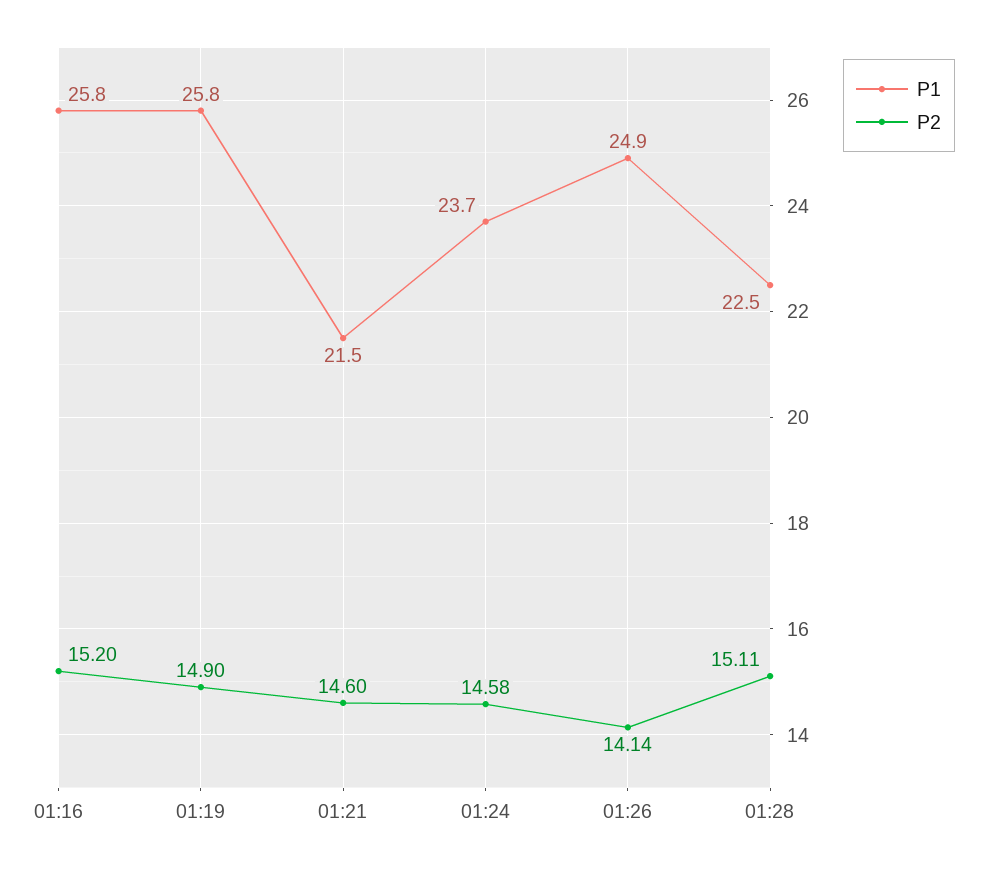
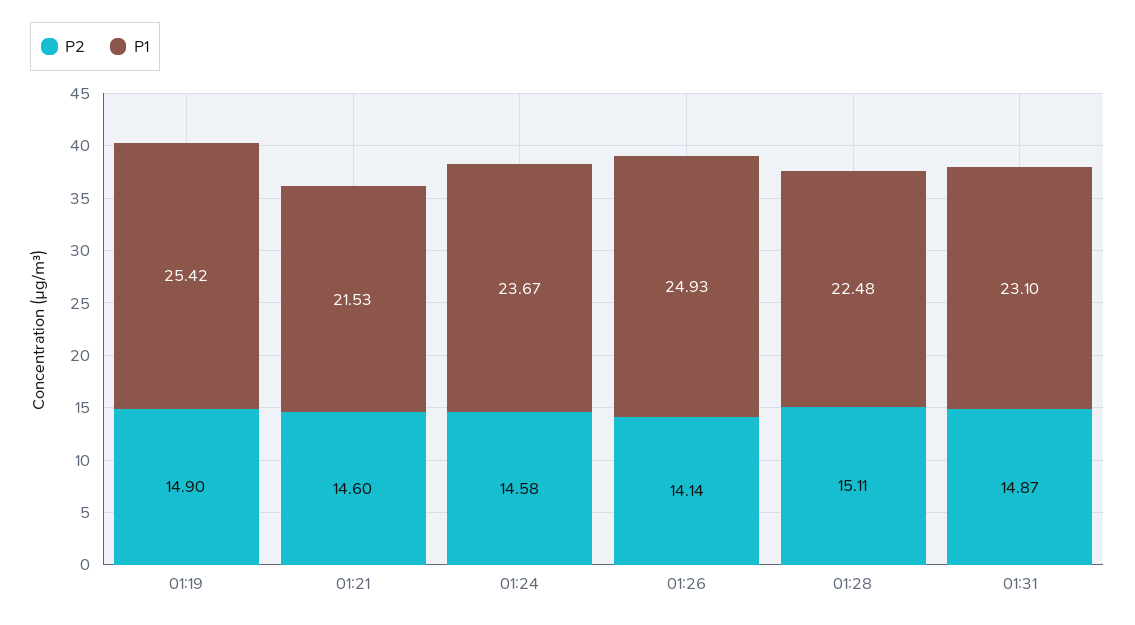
P1, 01:16: 25.8 -> none
P2, 01:16: 15.2 -> none
P1, 01:19: 25.8 -> 25.42
P2, 01:31: none -> 14.87
P1, 01:31: none -> 23.1

